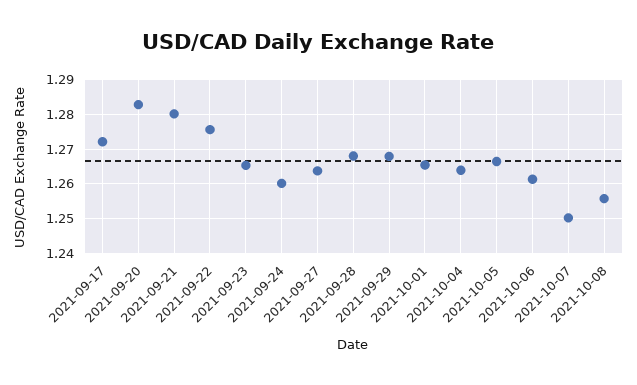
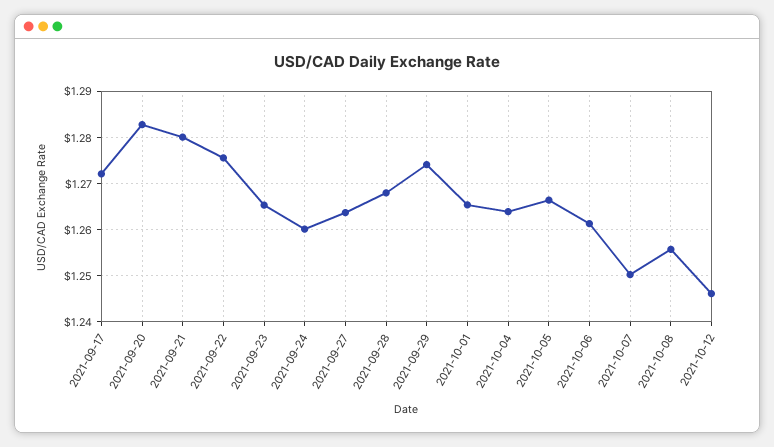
2021-09-29: 1.268 -> 1.274
2021-10-12: none -> 1.246

